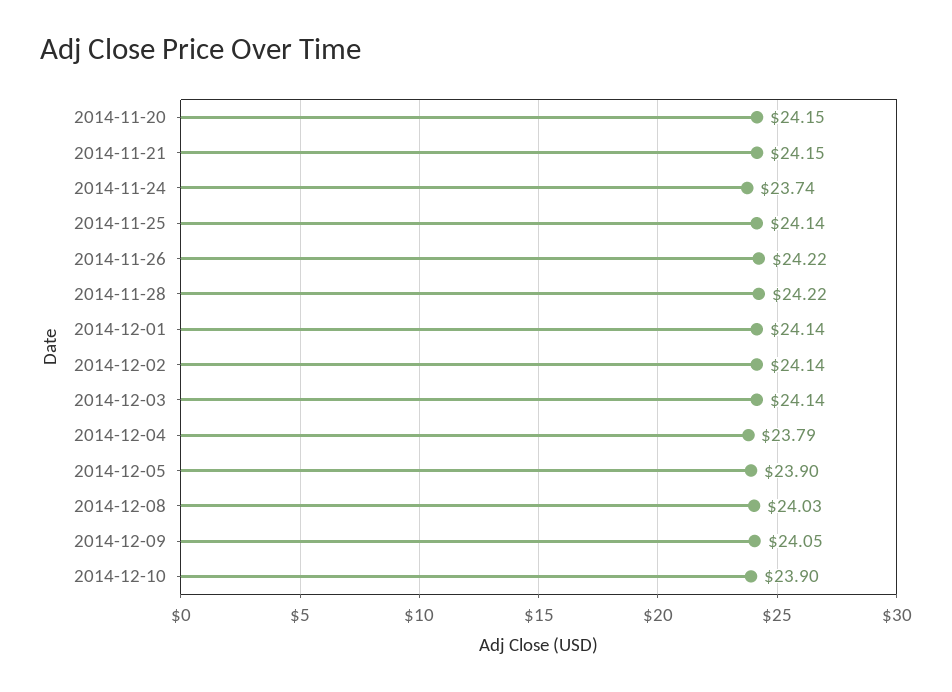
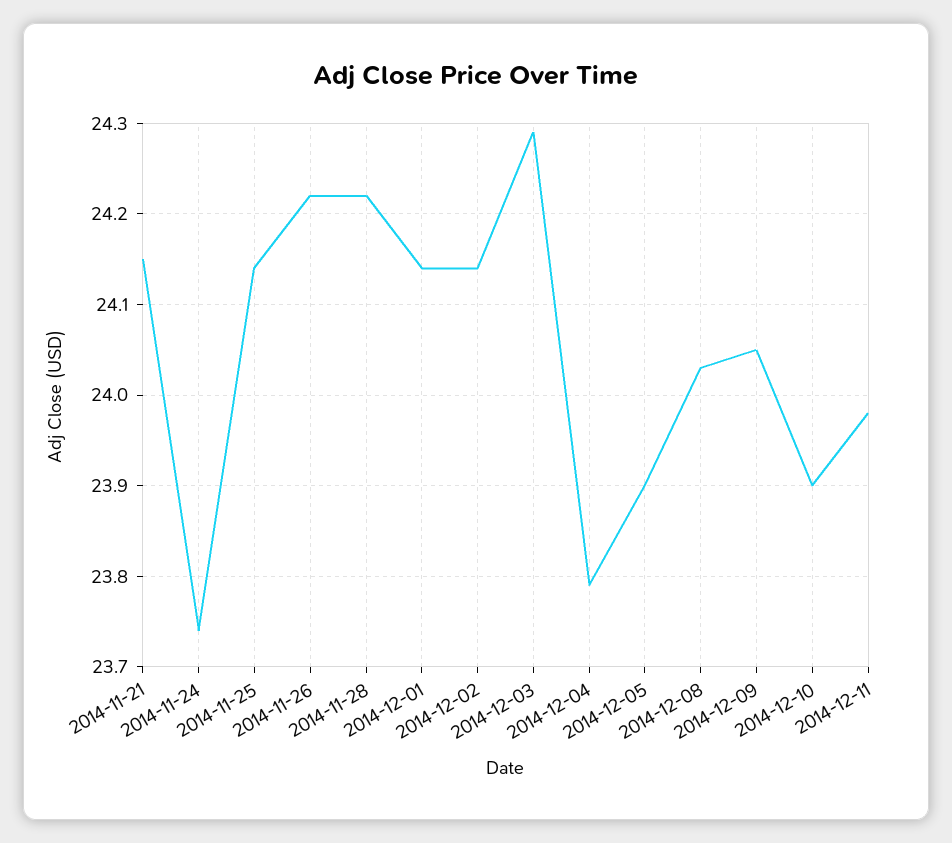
2014-11-20: 24.15 -> none
2014-12-03: 24.14 -> 24.29
2014-12-11: none -> 23.98

